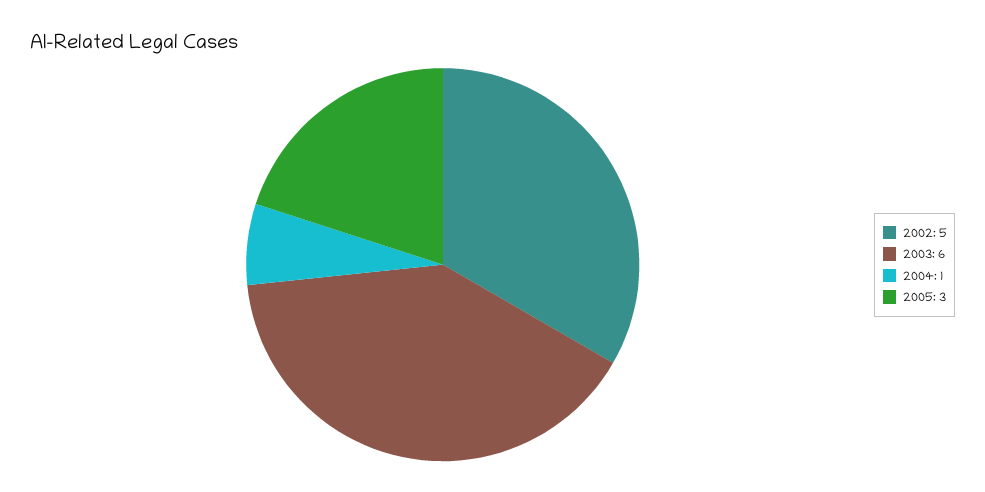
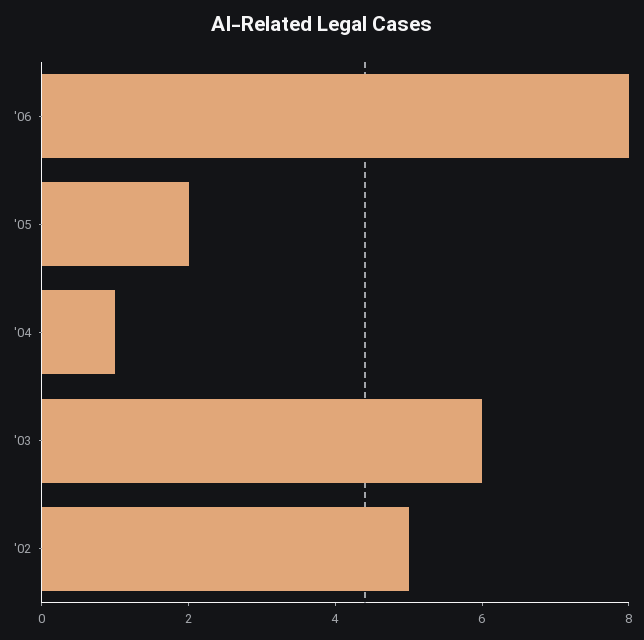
2005: 3 -> 2
'06: none -> 8

